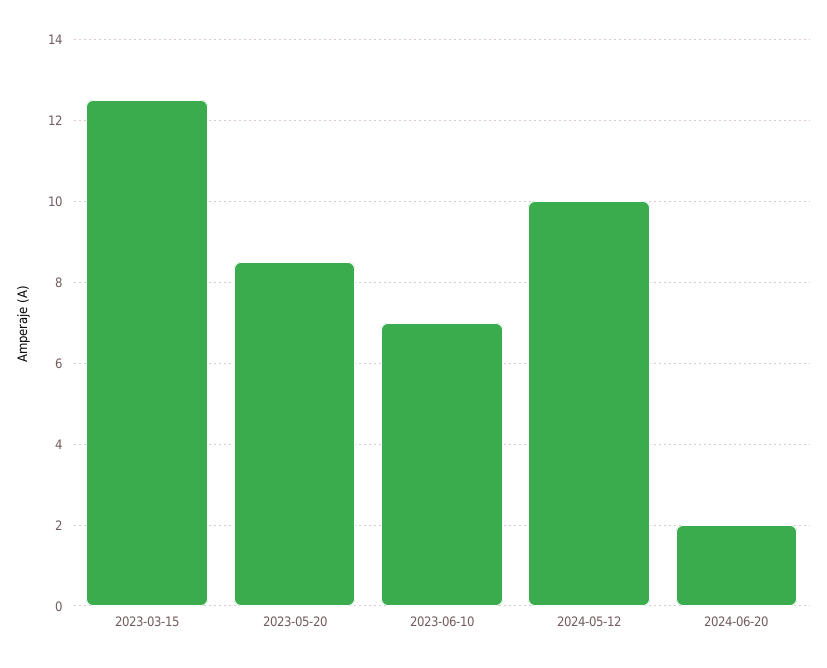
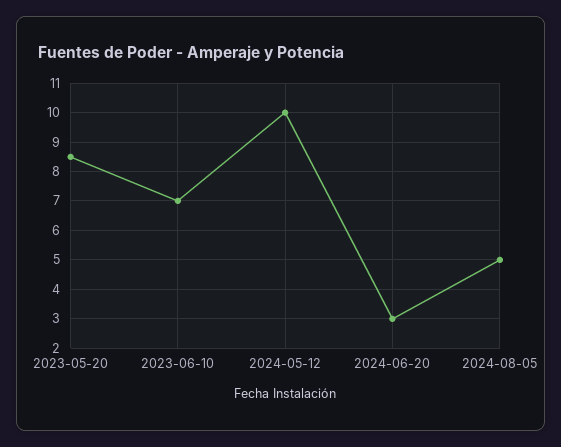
2023-03-15: 12.5 -> none
2024-06-20: 2 -> 3
2024-08-05: none -> 5

